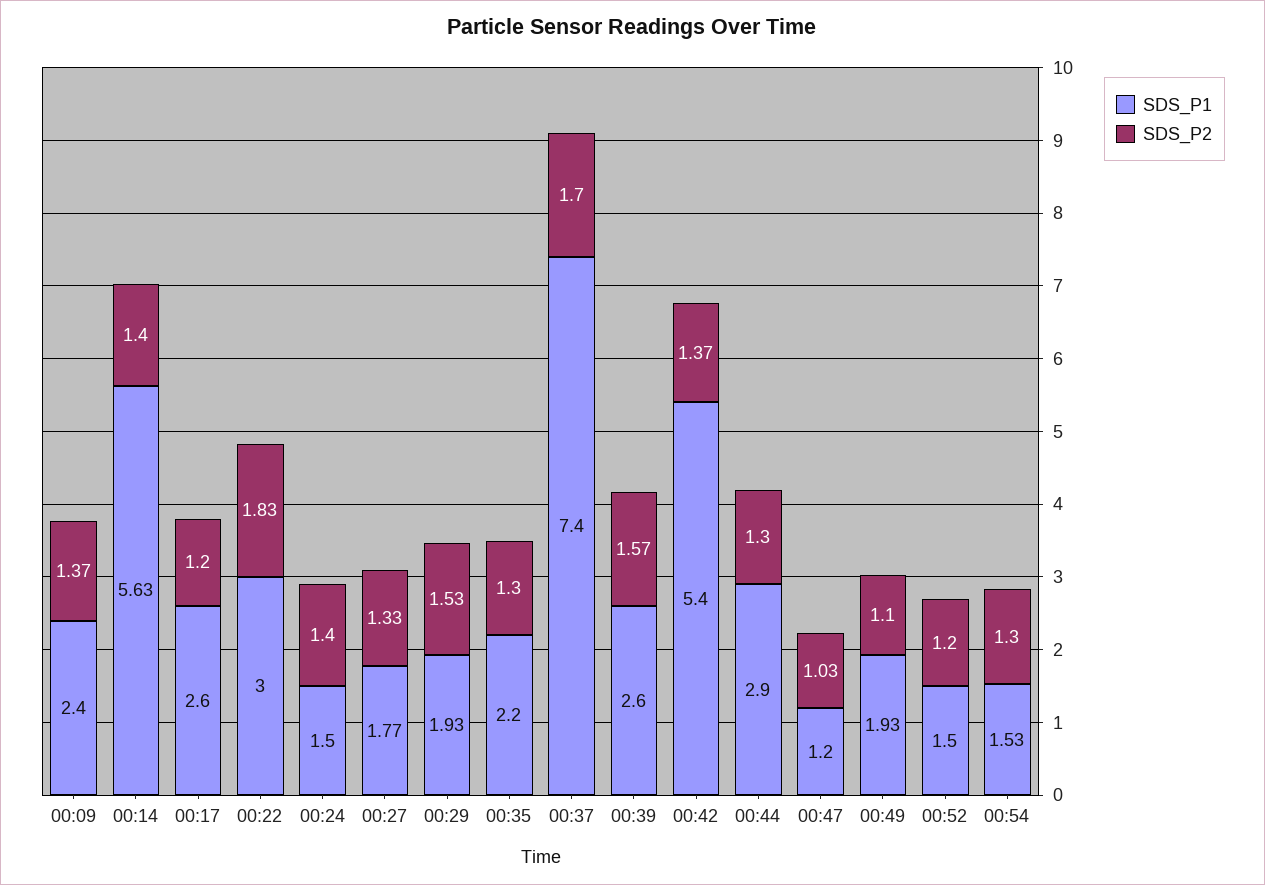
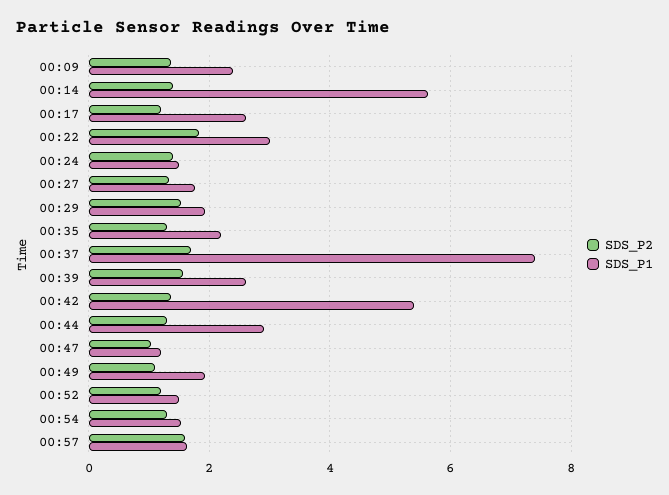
SDS_P2, 00:57: none -> 1.6
SDS_P1, 00:57: none -> 1.6

